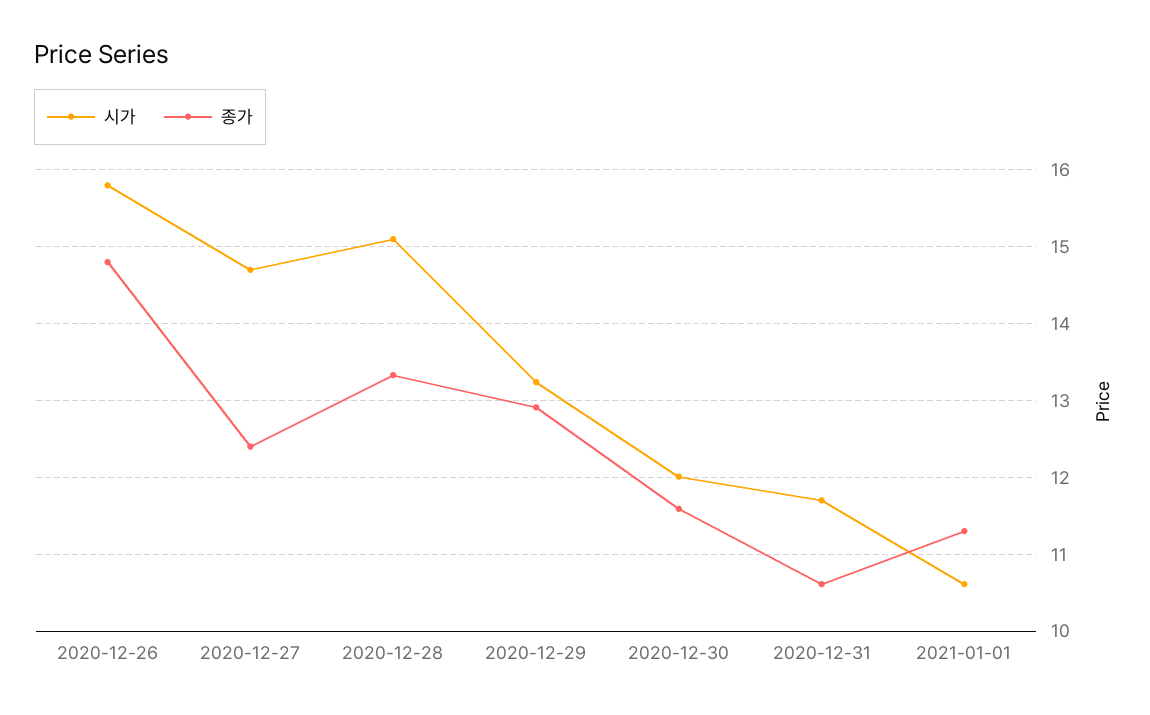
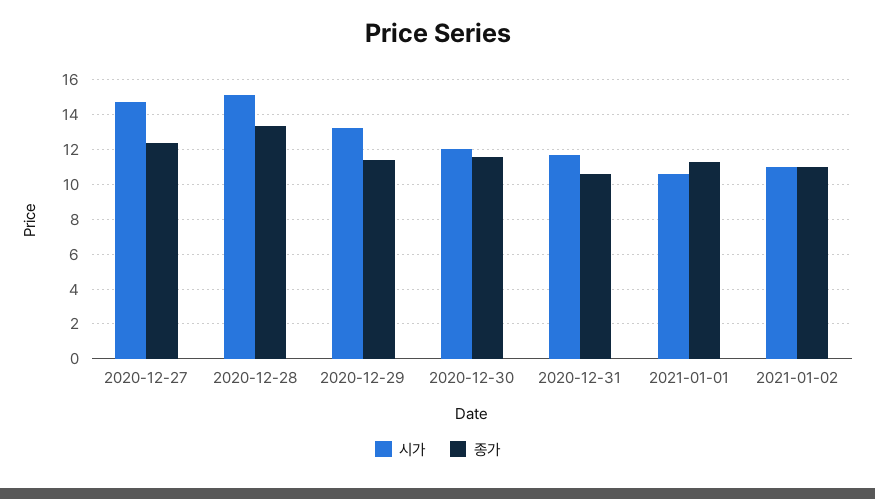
시가, 2020-12-26: 15.8 -> none
종가, 2020-12-26: 14.8 -> none
종가, 2020-12-29: 12.9 -> 11.5
시가, 2021-01-02: none -> 11
종가, 2021-01-02: none -> 11

